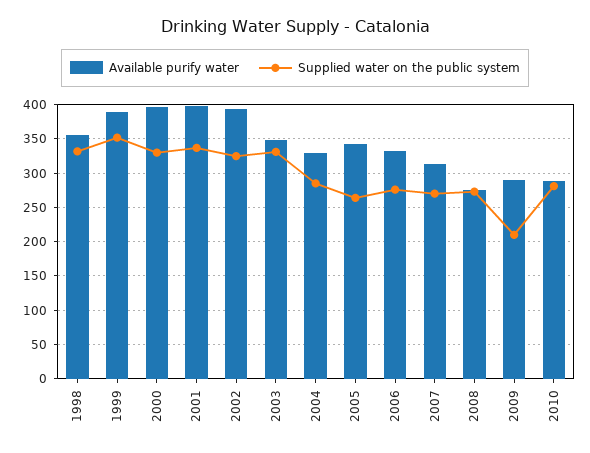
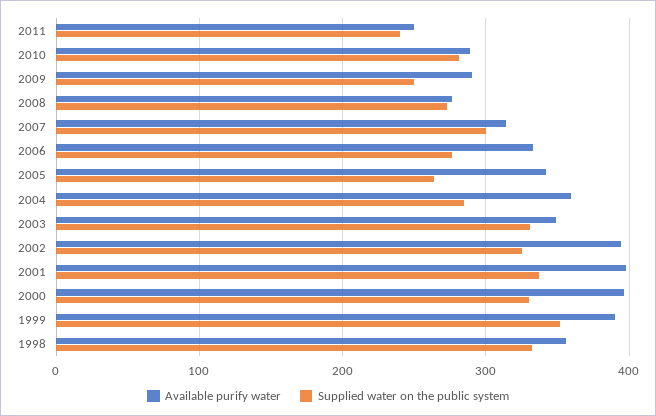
Available purify water, 2004: 330 -> 360
Supplied water on the public system, 2007: 270 -> 300
Supplied water on the public system, 2009: 210 -> 250
Available purify water, 2011: none -> 250
Supplied water on the public system, 2011: none -> 240

